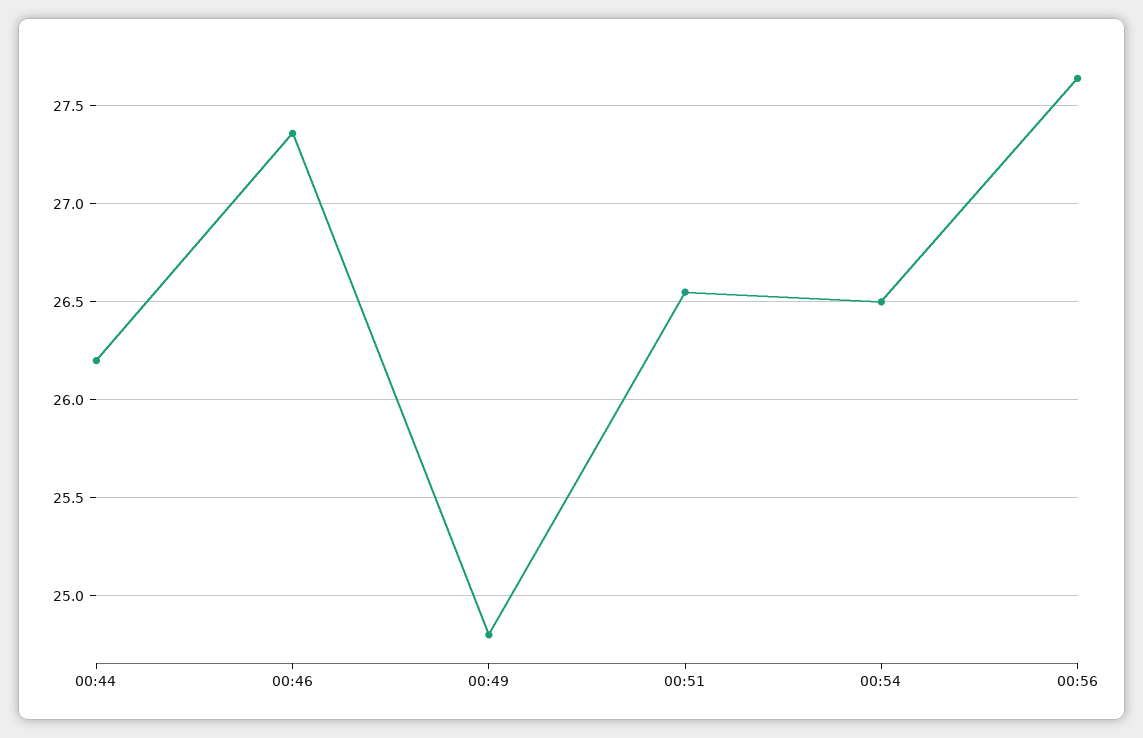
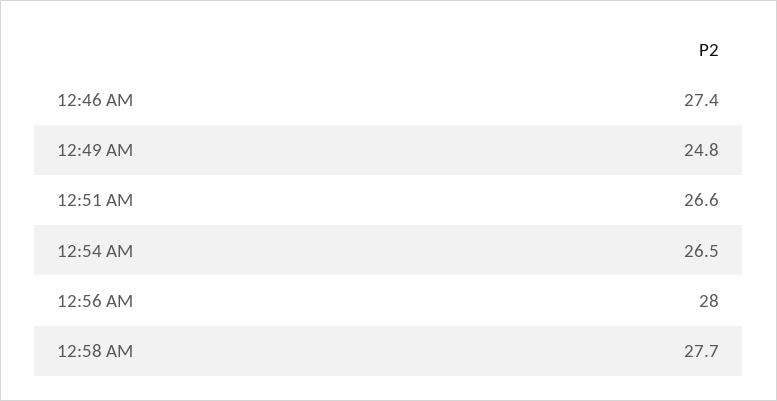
00:44: 26.2 -> none
00:56: 27.65 -> 28
12:58 AM: none -> 27.7

